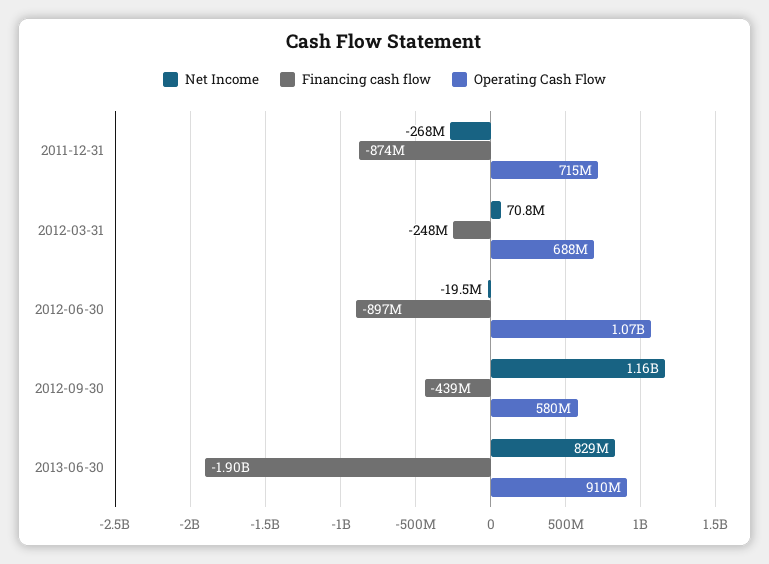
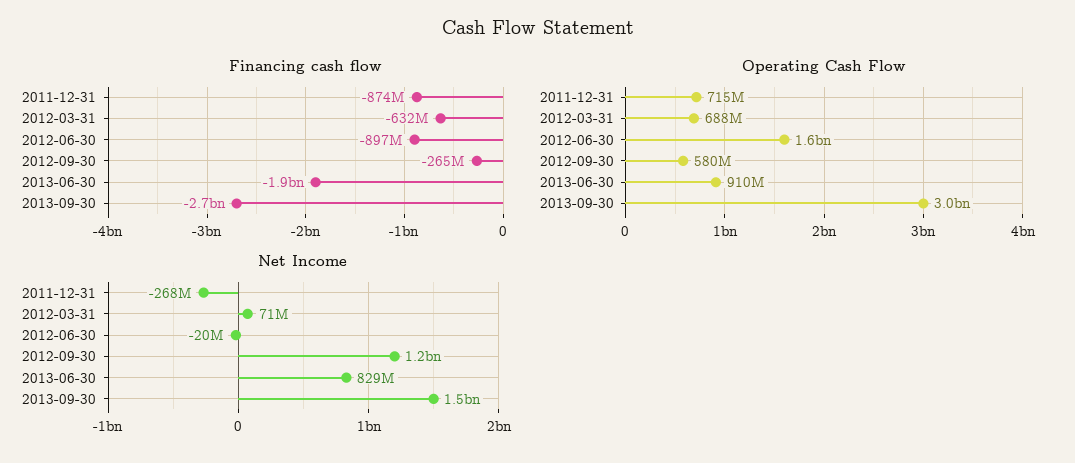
Financing cash flow, 2012-03-31: -248000000 -> -632000000
Operating Cash Flow, 2012-06-30: 1070000000 -> 1600000000
Financing cash flow, 2012-09-30: -439000000 -> -265000000
Financing cash flow, 2013-09-30: none -> -2700000000
Operating Cash Flow, 2013-09-30: none -> 3000000000
Net Income, 2013-09-30: none -> 1500000000

